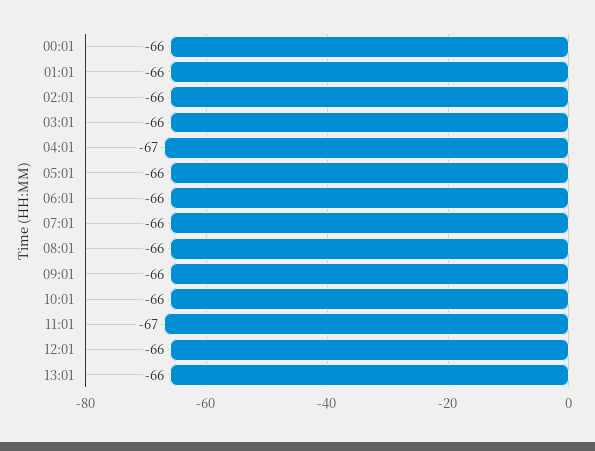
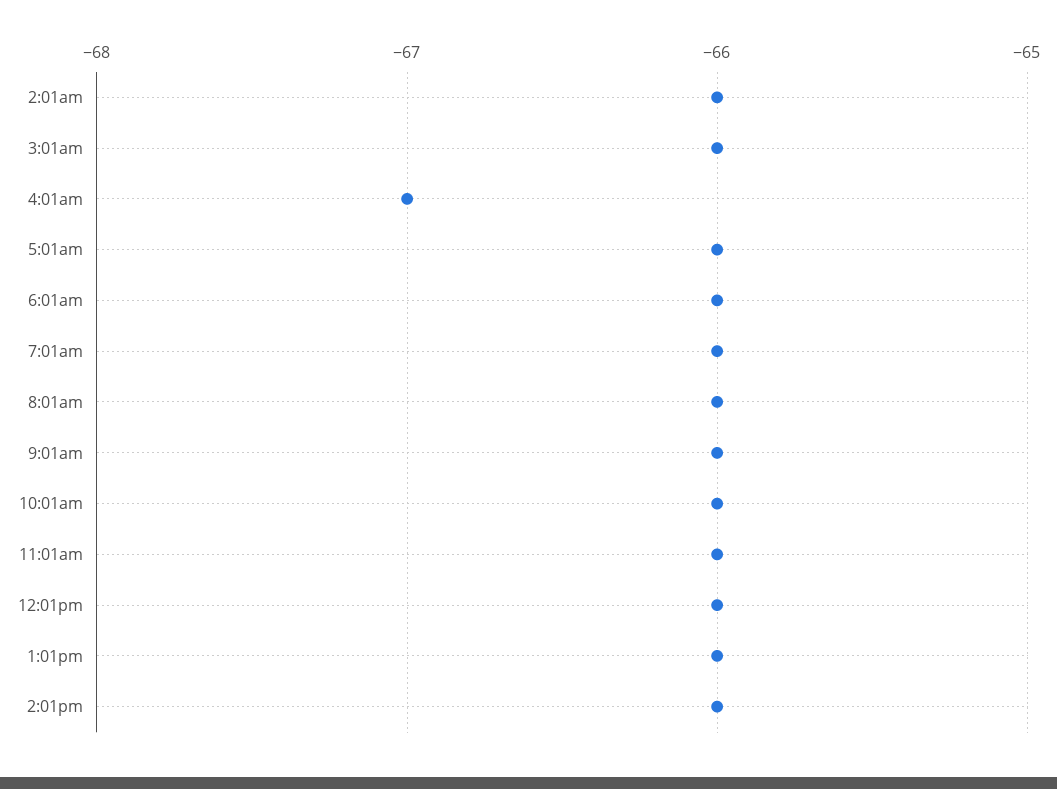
00:01: -66 -> none
01:01: -66 -> none
11:01: -67 -> -66
2:01pm: none -> -66

